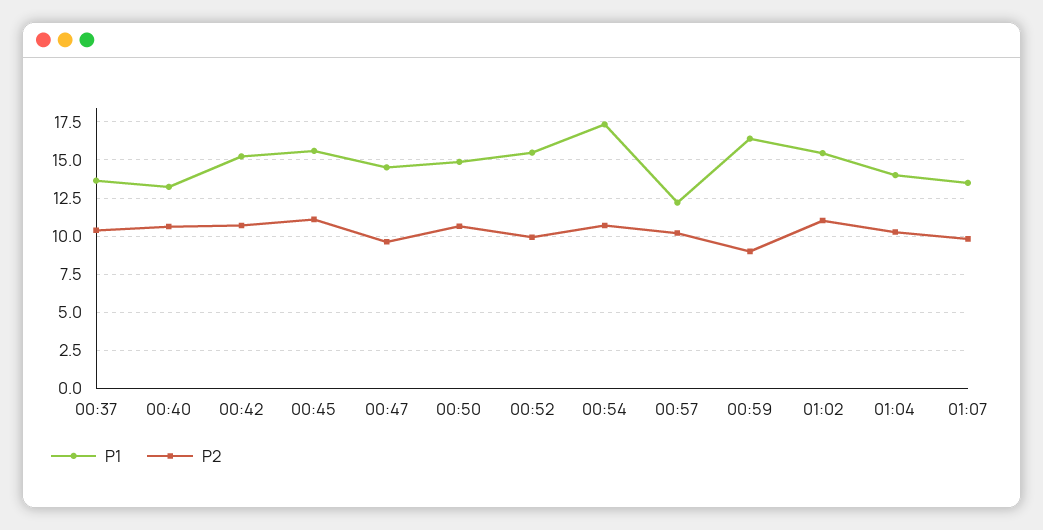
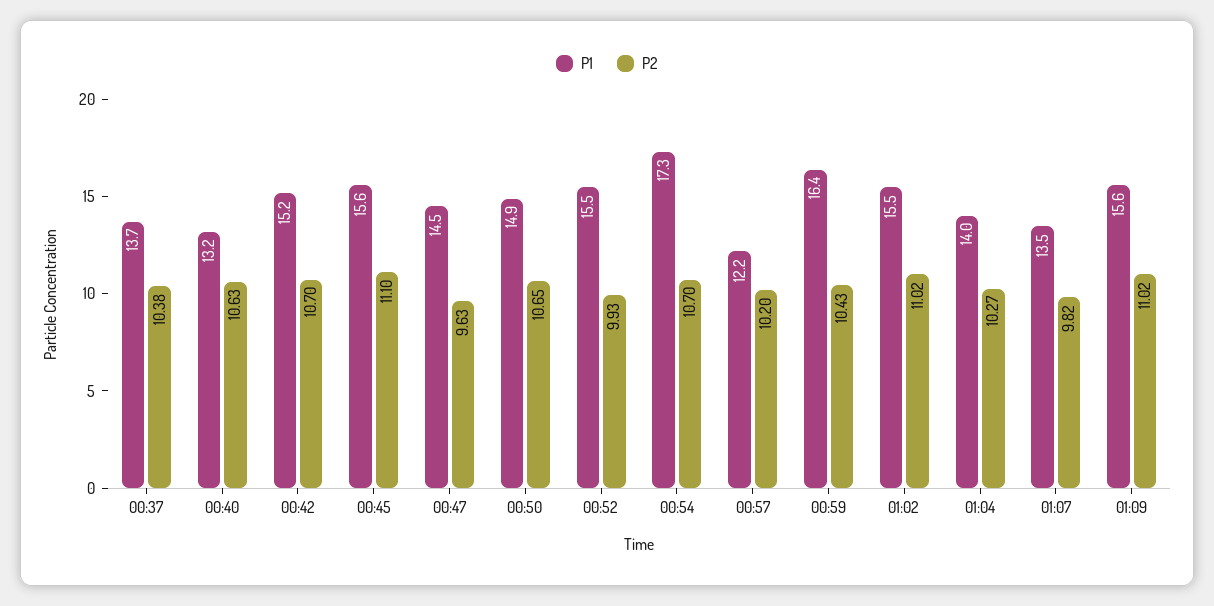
P2, 00:59: 9 -> 10.43
P1, 01:09: none -> 15.6
P2, 01:09: none -> 11.02

